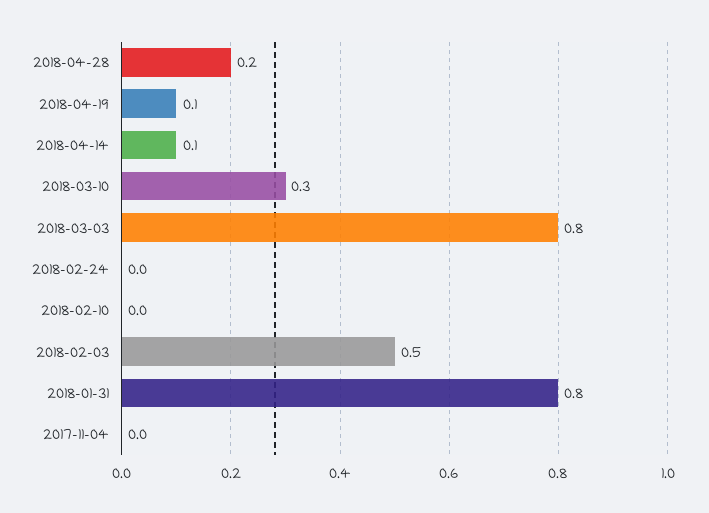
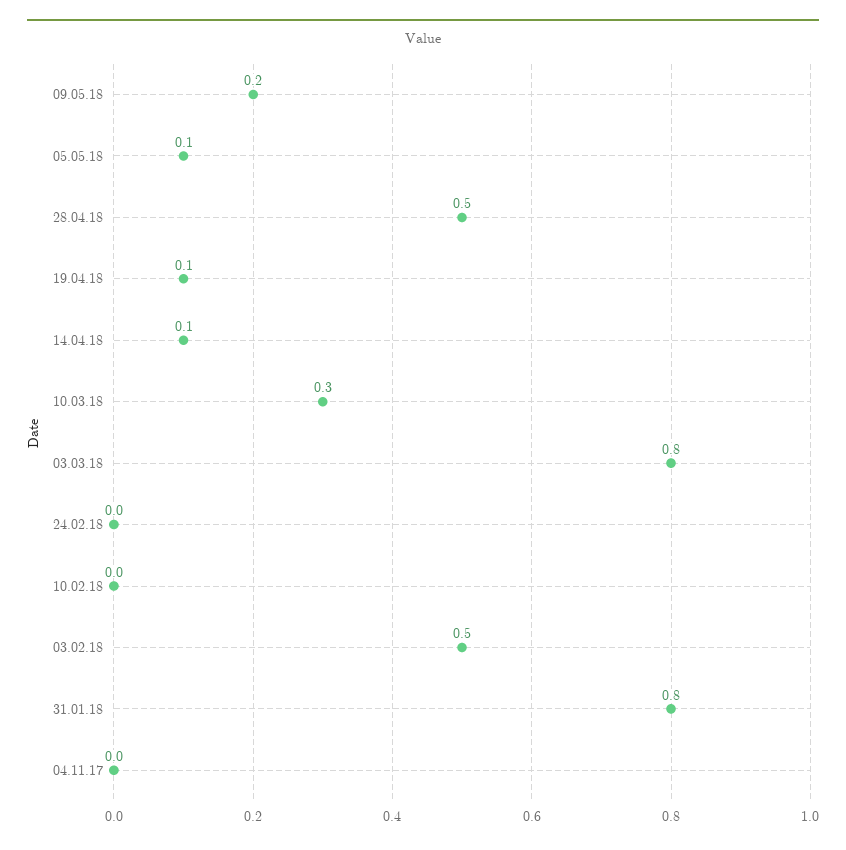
2018-04-28: 0.2 -> 0.5
09.05.18: none -> 0.2
05.05.18: none -> 0.1

